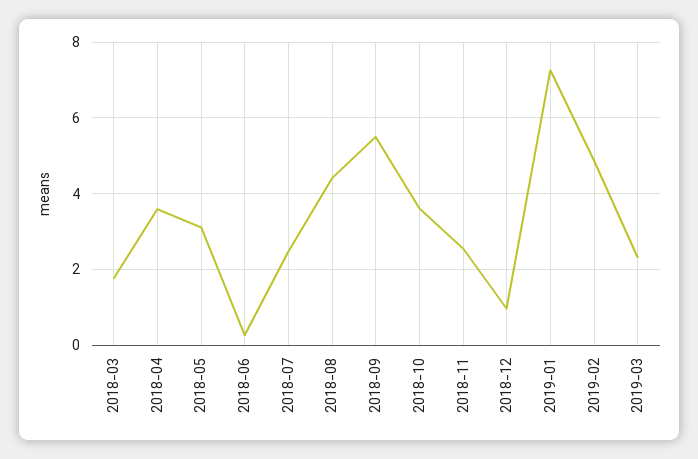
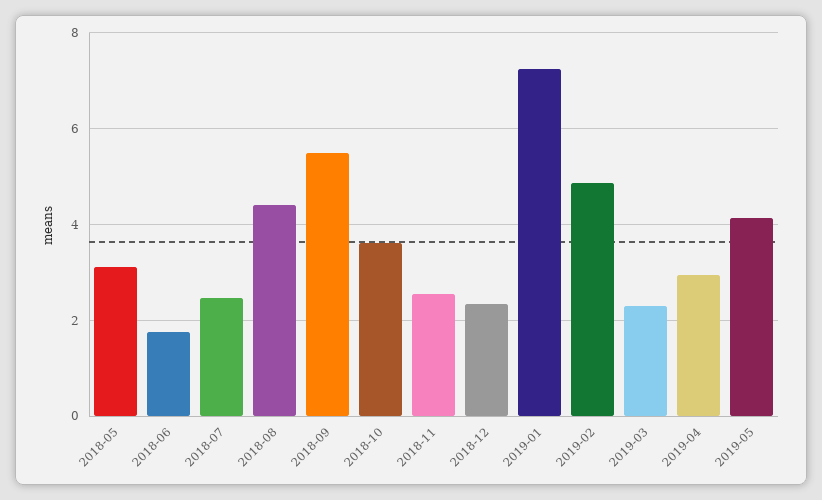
2018-03: 1.8 -> none
2018-04: 3.6 -> none
2018-06: 0.2 -> 1.8
2018-12: 1 -> 2.4
2019-04: none -> 3
2019-05: none -> 4.2

